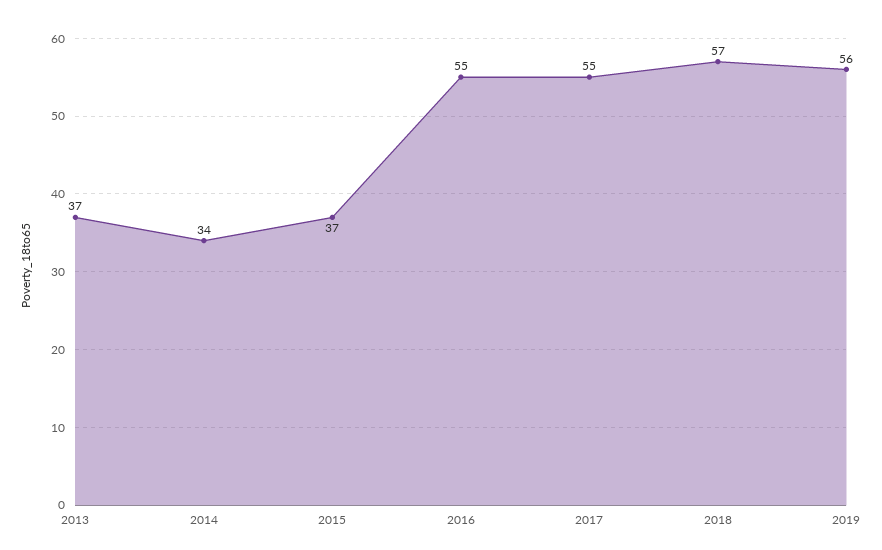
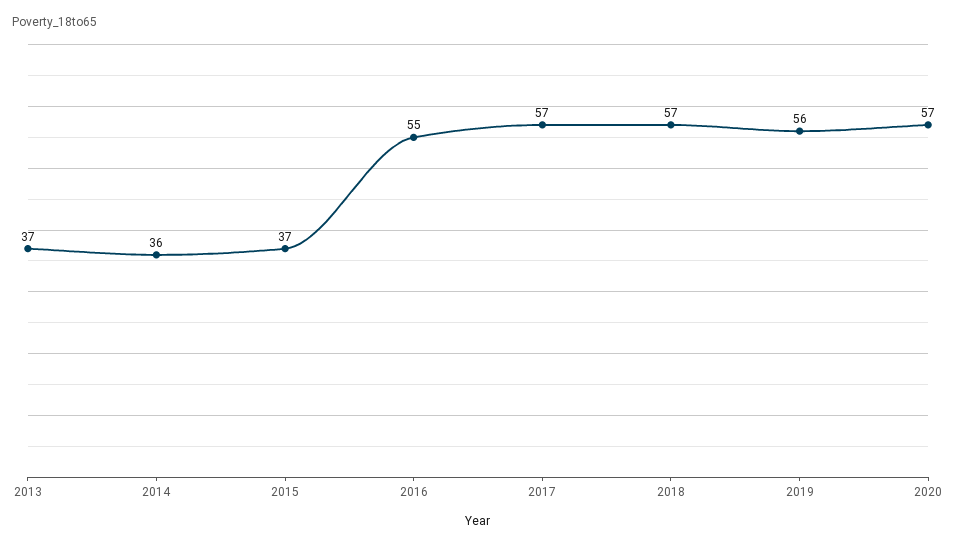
2014: 34 -> 36
2017: 55 -> 57
2020: none -> 57

